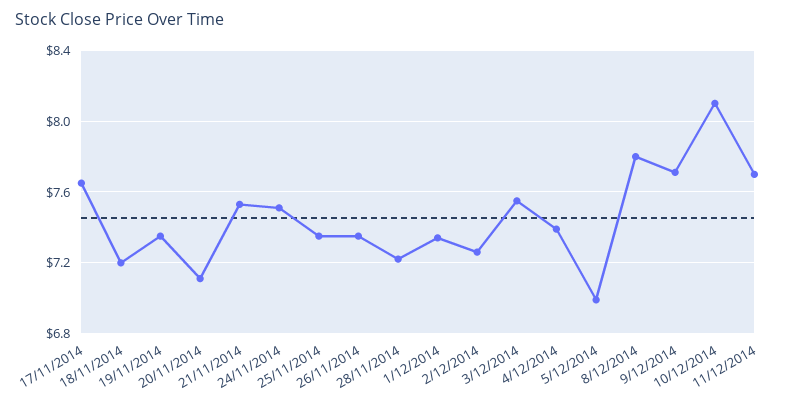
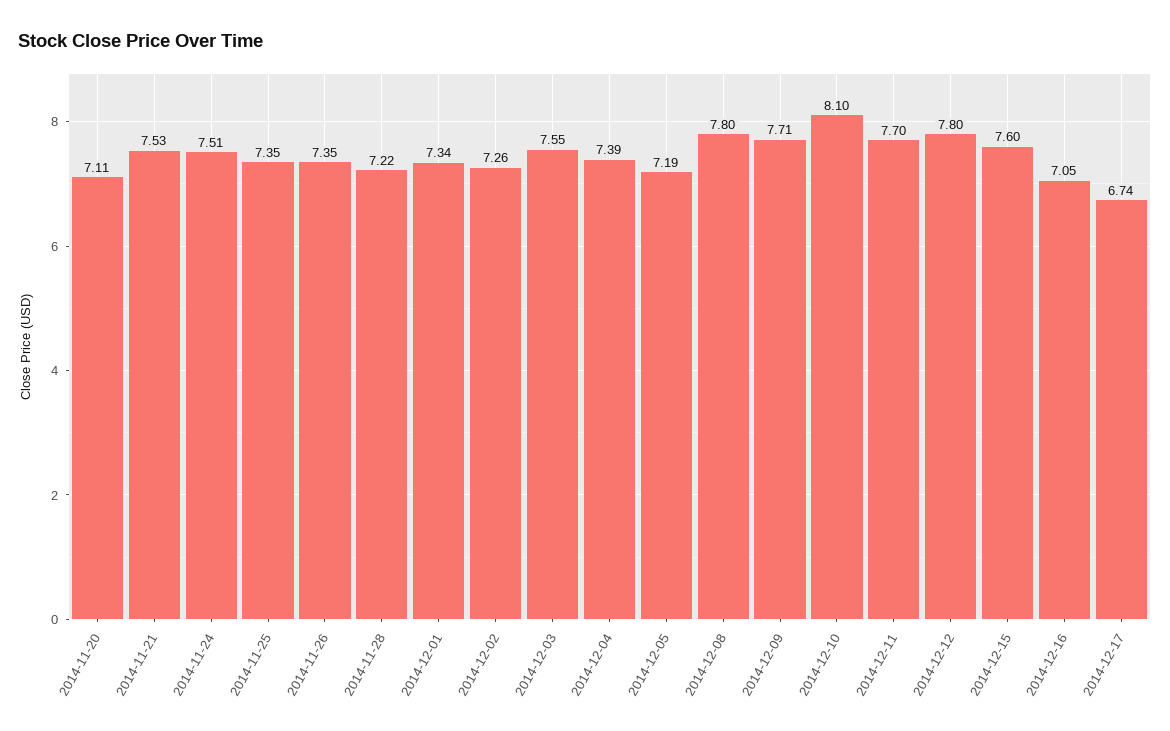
17/11/2014: 7.65 -> none
18/11/2014: 7.2 -> none
19/11/2014: 7.35 -> none
5/12/2014: 7 -> 7.19
2014-12-12: none -> 7.8
2014-12-15: none -> 7.6
2014-12-16: none -> 7.05
2014-12-17: none -> 6.74

